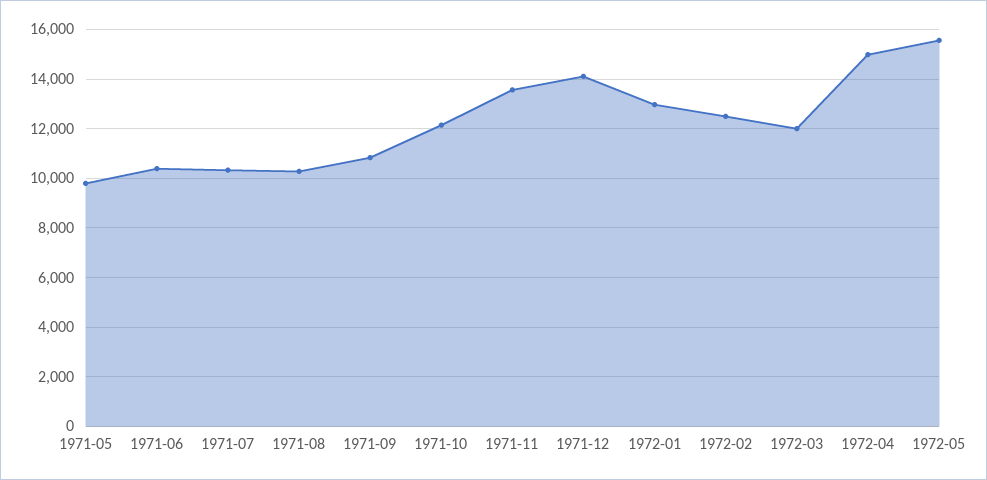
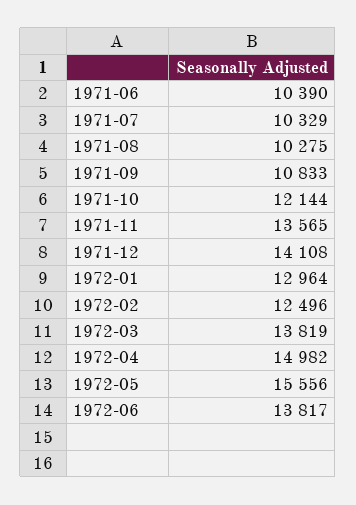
1971-05: 9750 -> none
1972-03: 12000 -> 13819
1972-06: none -> 13817

